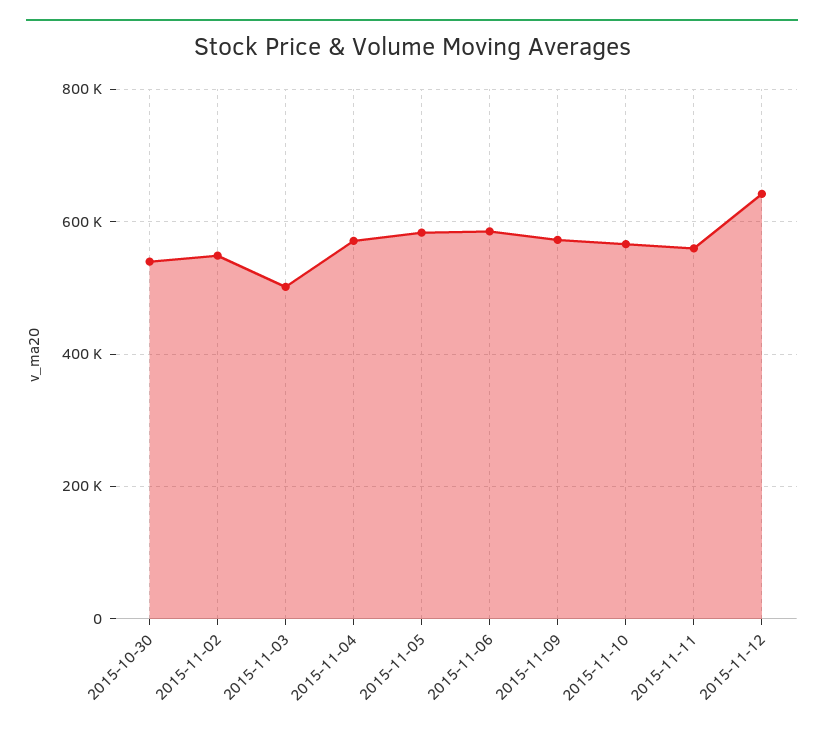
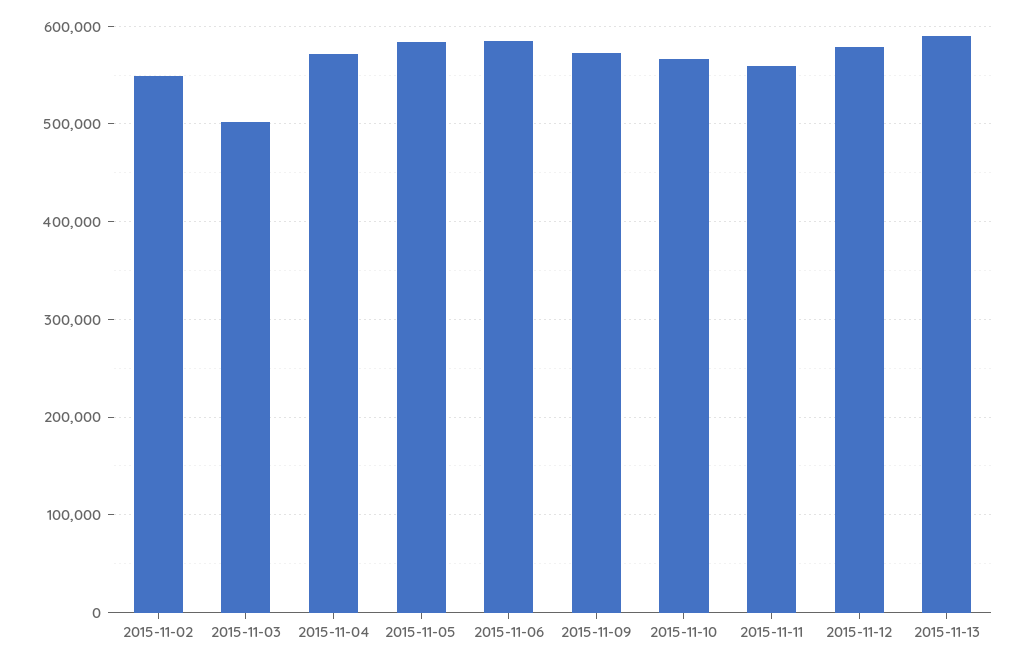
2015-10-30: 540000 -> none
2015-11-12: 640000 -> 580000
2015-11-13: none -> 590000

